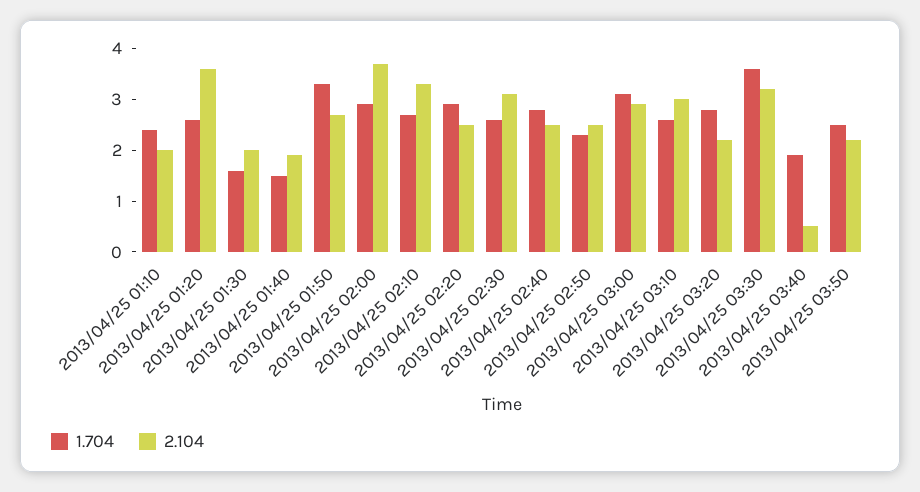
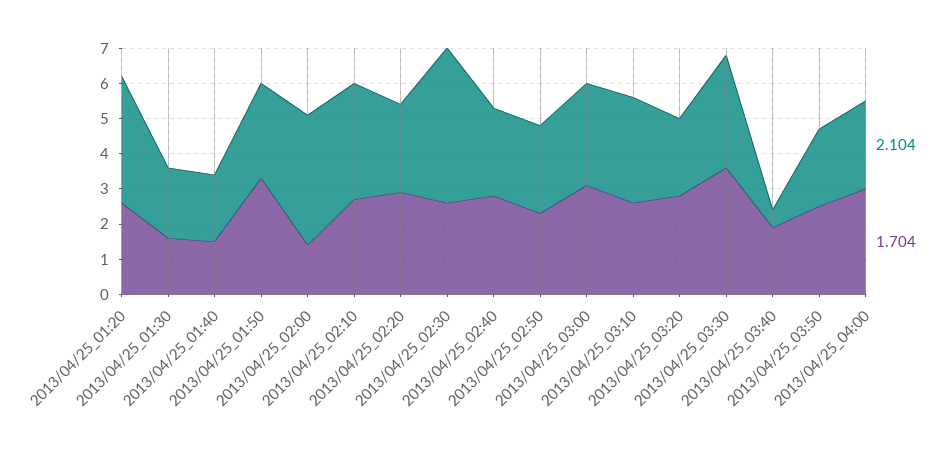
1.704, 2013/04/25 01:10: 2.5 -> none
2.104, 2013/04/25 01:10: 2 -> none
1.704, 2013/04/25 02:00: 3 -> 1.5
2.104, 2013/04/25 02:30: 3 -> 4.5
2.104, 2013/04/25_04:00: none -> 2.5
1.704, 2013/04/25_04:00: none -> 3

